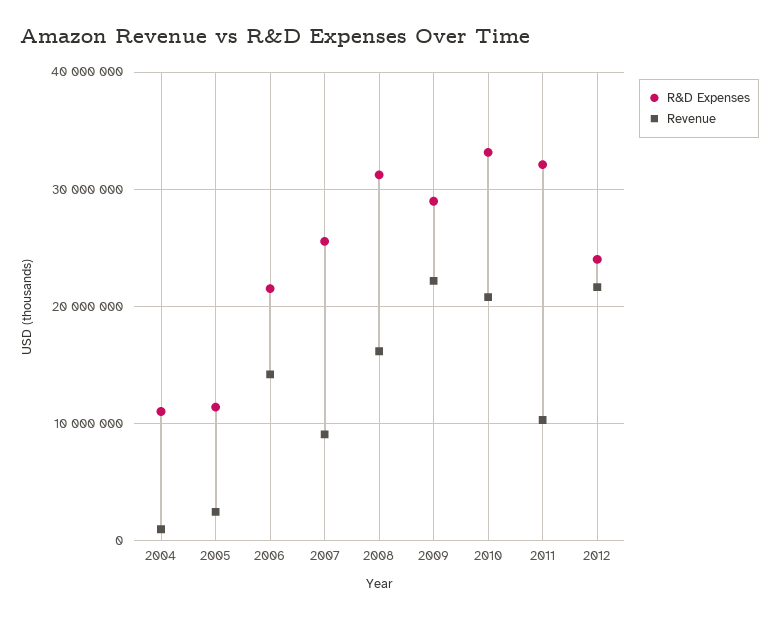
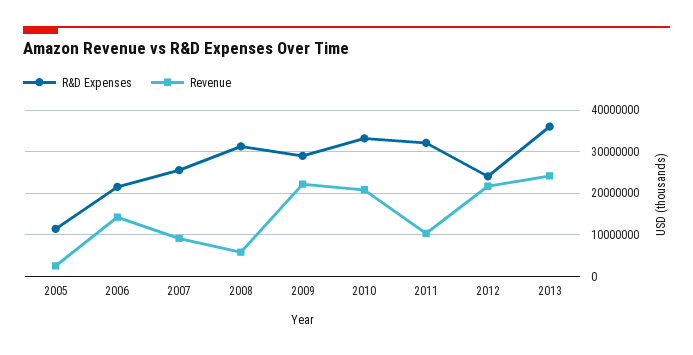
R&D Expenses, 2004: 11000000 -> none
Revenue, 2004: 1000000 -> none
Revenue, 2008: 16000000 -> 6000000
R&D Expenses, 2013: none -> 36000000
Revenue, 2013: none -> 24000000

